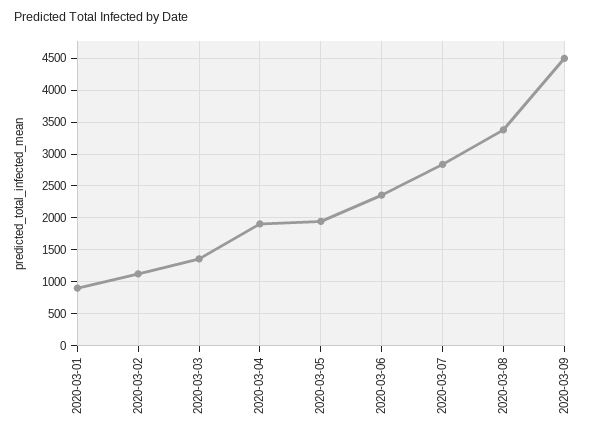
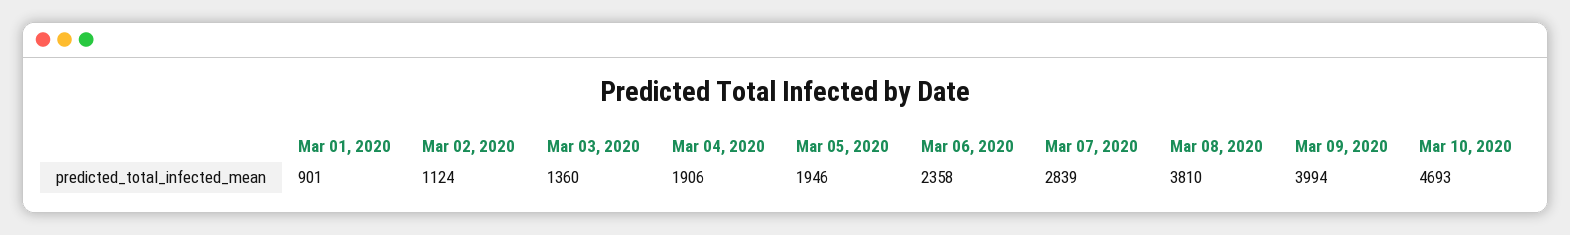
2020-03-08: 3400 -> 3810
2020-03-09: 4500 -> 3994
Mar 10, 2020: none -> 4693

